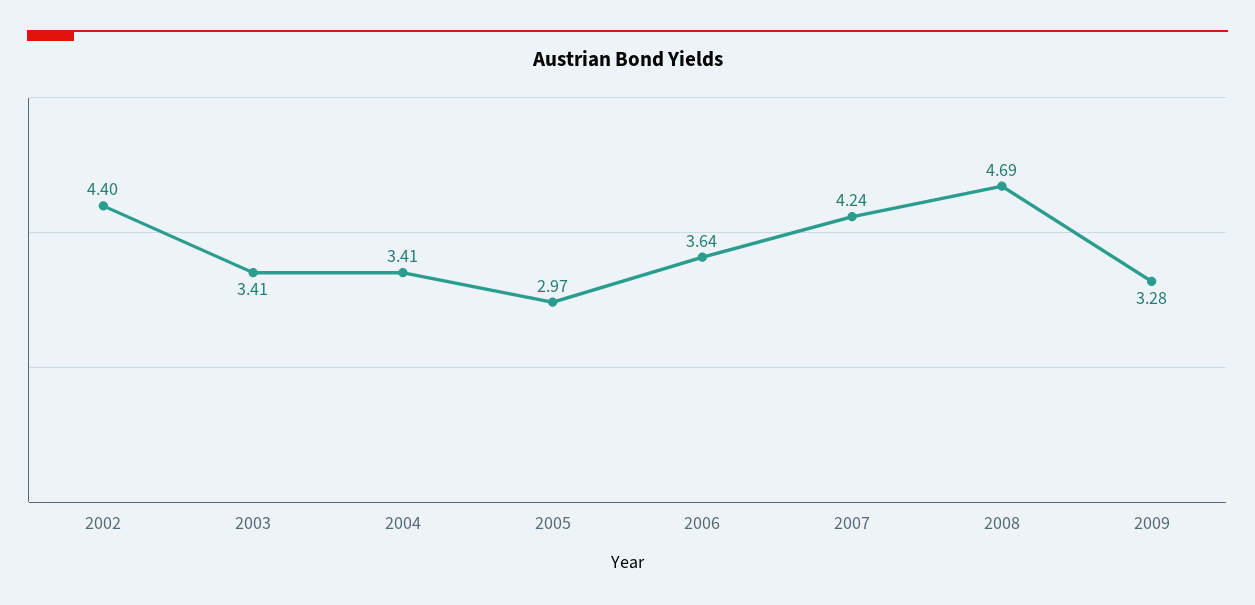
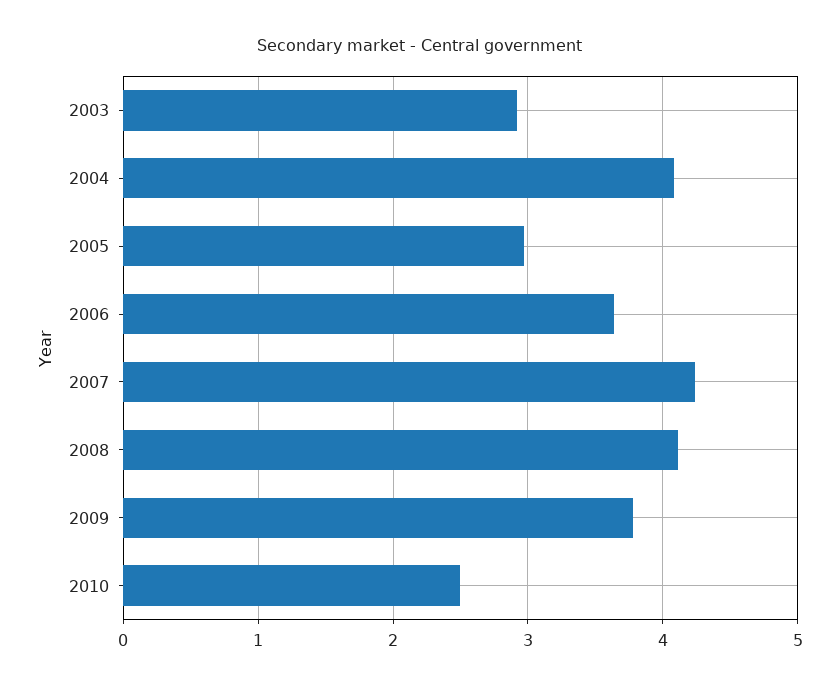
2002: 4.4 -> none
2003: 3.41 -> 2.9
2004: 3.41 -> 4.1
2008: 4.69 -> 4.1
2009: 3.28 -> 3.8
2010: none -> 2.5

